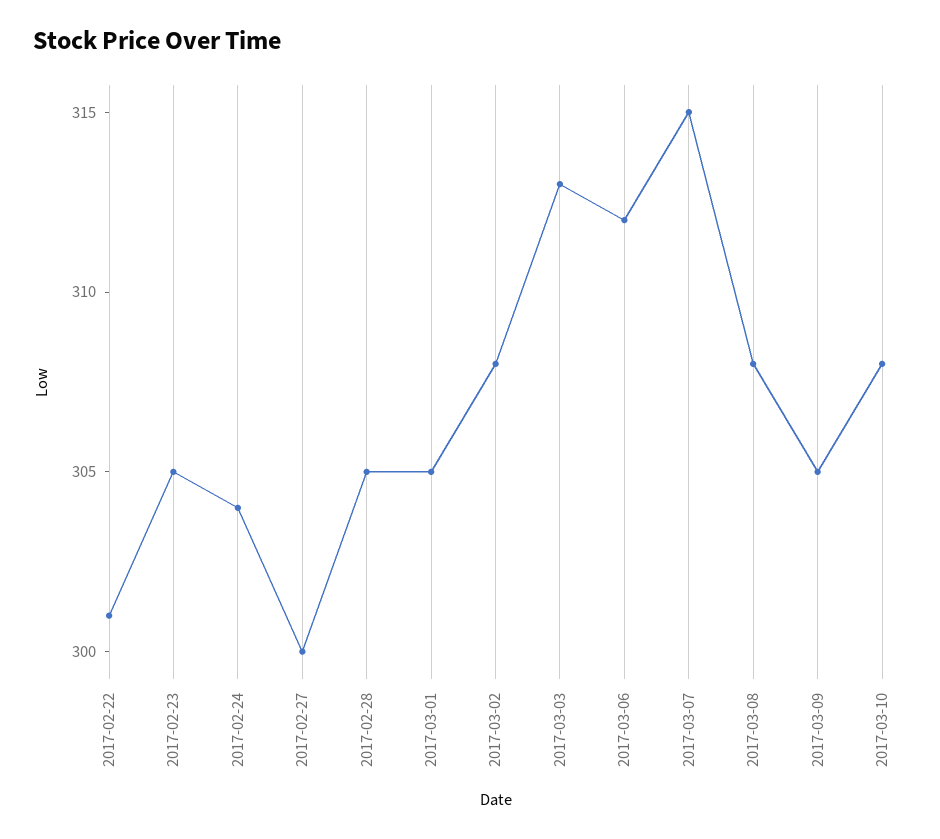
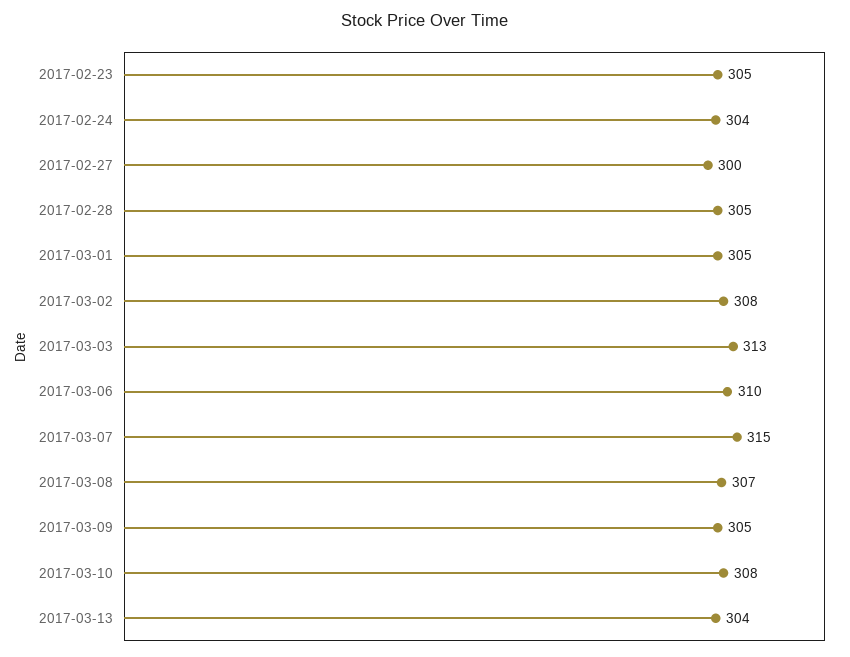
2017-02-22: 301 -> none
2017-03-06: 312 -> 310
2017-03-08: 308 -> 307
2017-03-13: none -> 304

